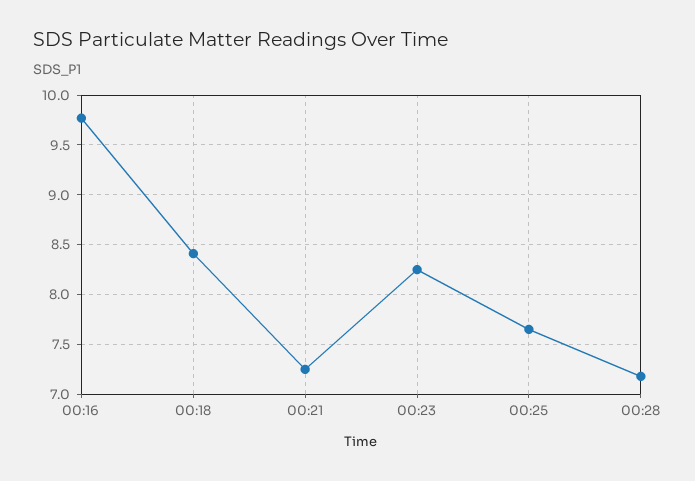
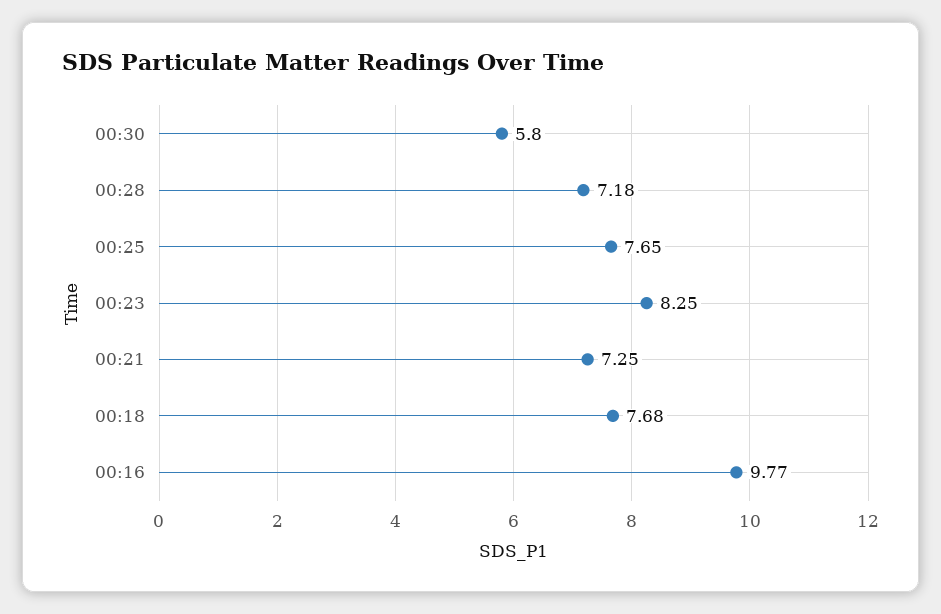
00:18: 8.4 -> 7.68
00:30: none -> 5.8

